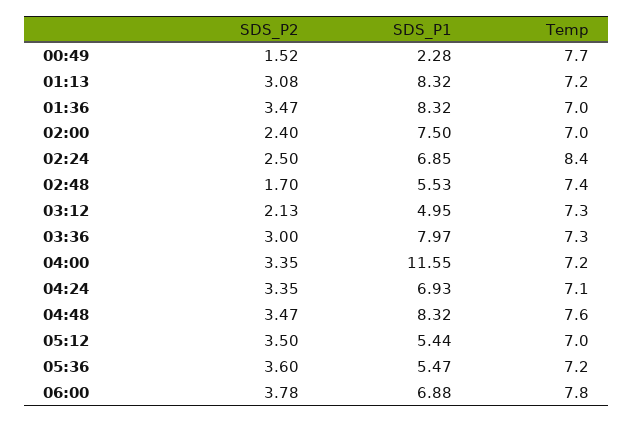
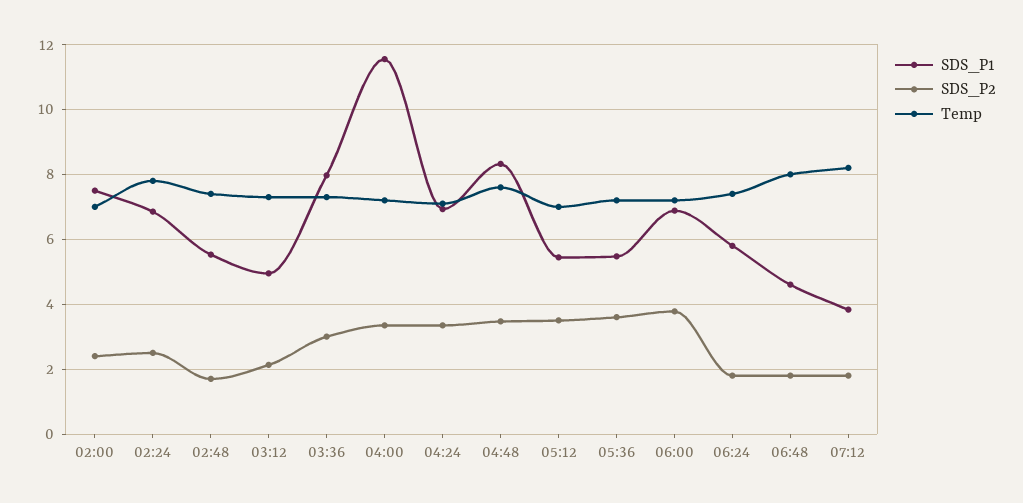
SDS_P2, 00:49: 1.52 -> none
SDS_P1, 00:49: 2.28 -> none
Temp, 00:49: 7.7 -> none
SDS_P2, 01:13: 3.08 -> none
SDS_P1, 01:13: 8.32 -> none
Temp, 01:13: 7.2 -> none
SDS_P2, 01:36: 3.47 -> none
SDS_P1, 01:36: 8.32 -> none
Temp, 01:36: 7 -> none
Temp, 02:24: 8.4 -> 7.8
Temp, 06:00: 7.8 -> 7.2
SDS_P1, 06:24: none -> 5.8
SDS_P2, 06:24: none -> 1.8
Temp, 06:24: none -> 7.4
SDS_P1, 06:48: none -> 4.6
SDS_P2, 06:48: none -> 1.8
Temp, 06:48: none -> 8
SDS_P1, 07:12: none -> 3.8
SDS_P2, 07:12: none -> 1.8
Temp, 07:12: none -> 8.2

